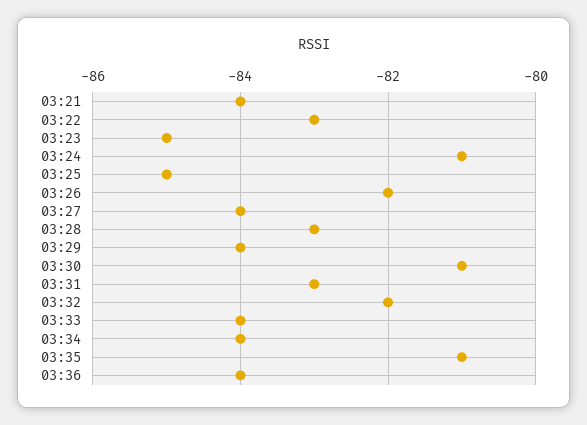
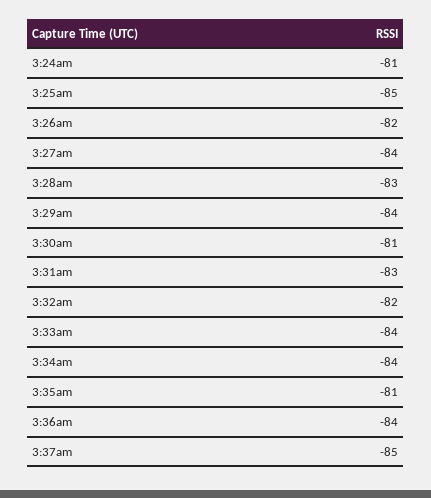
03:21: -84 -> none
03:22: -83 -> none
03:23: -85 -> none
3:37am: none -> -85

